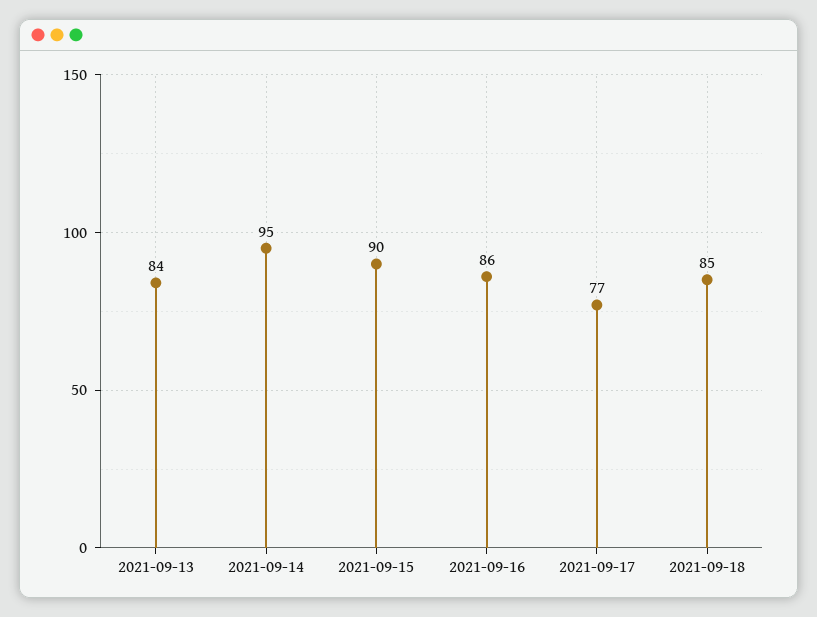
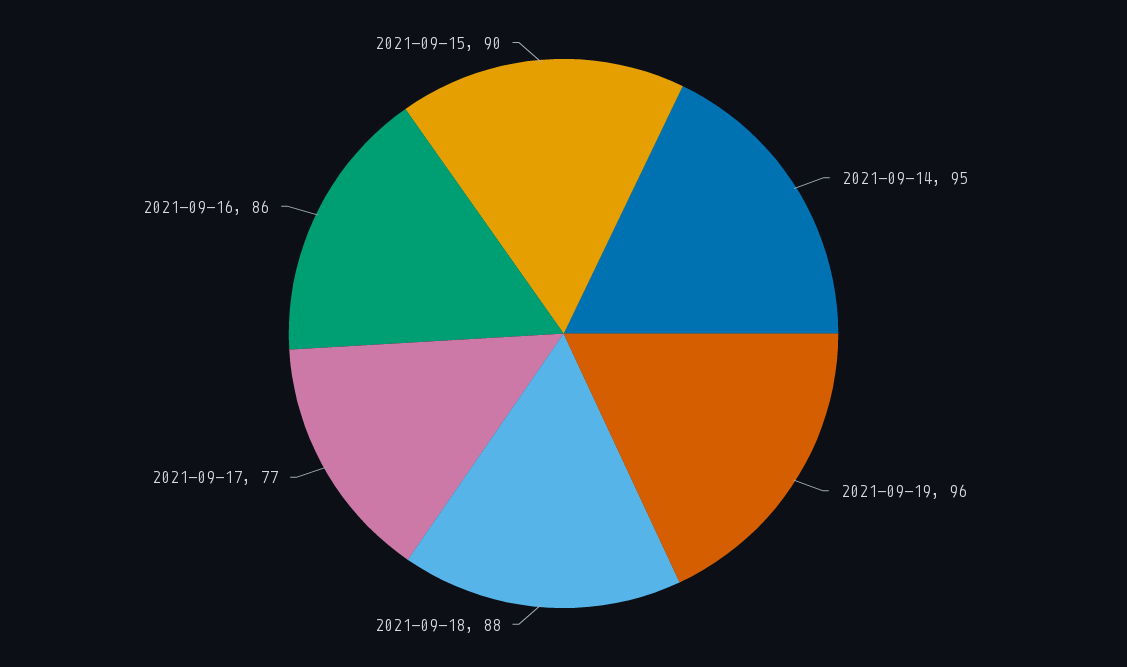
2021-09-13: 84 -> none
2021-09-18: 85 -> 88
2021-09-19: none -> 96

